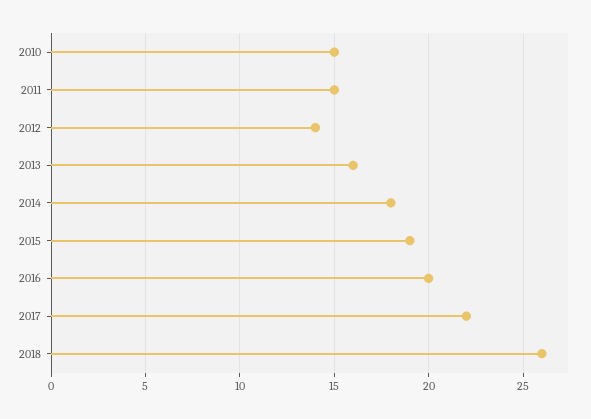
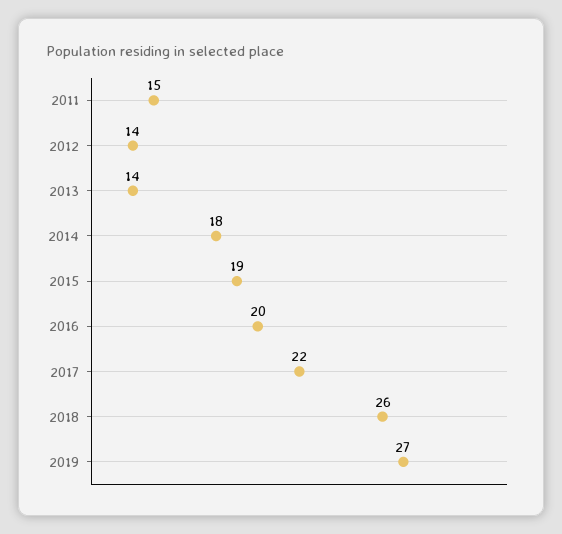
2010: 15 -> none
2013: 16 -> 14
2019: none -> 27

